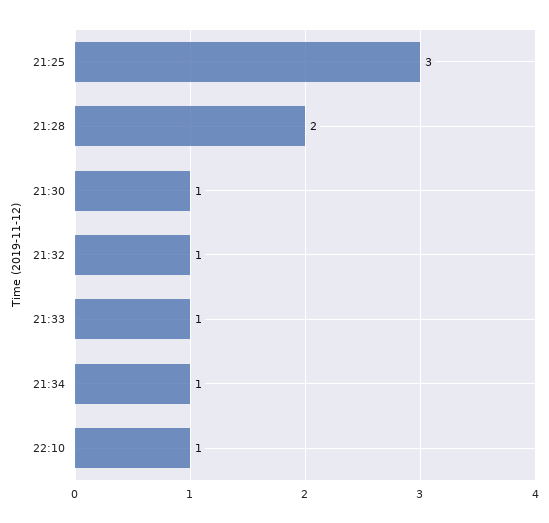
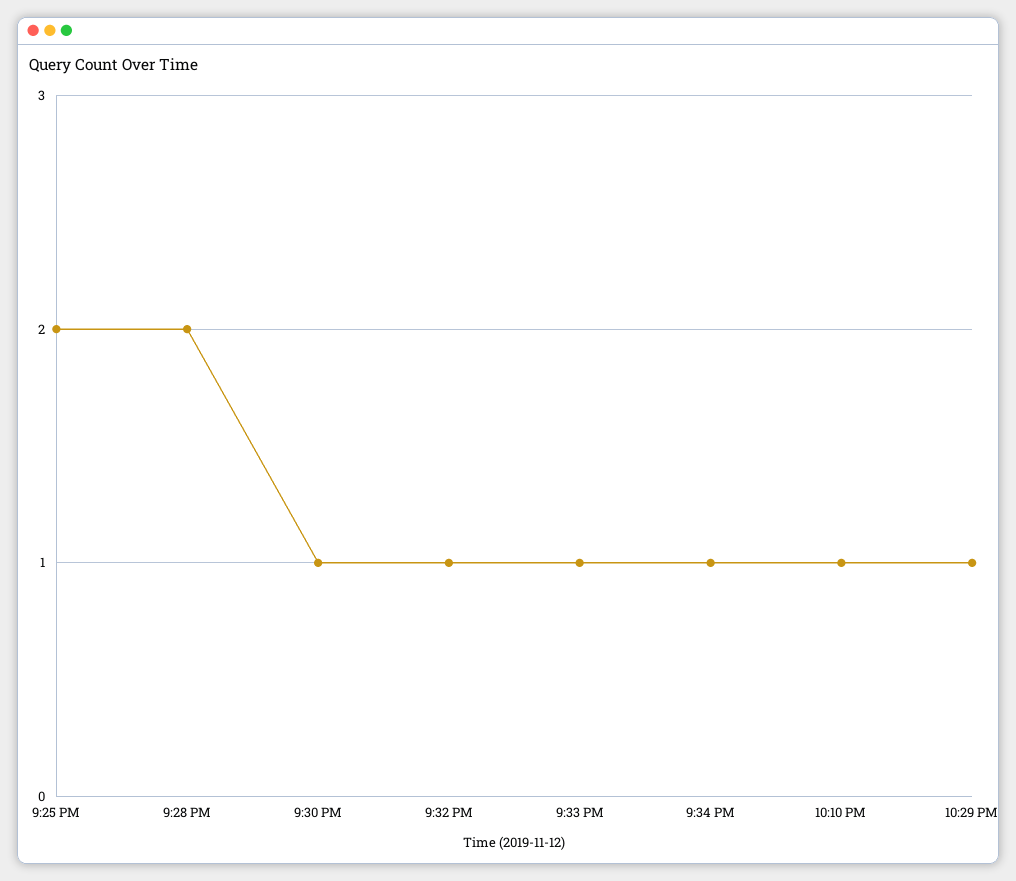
21:25: 3 -> 2
10:29 PM: none -> 1

